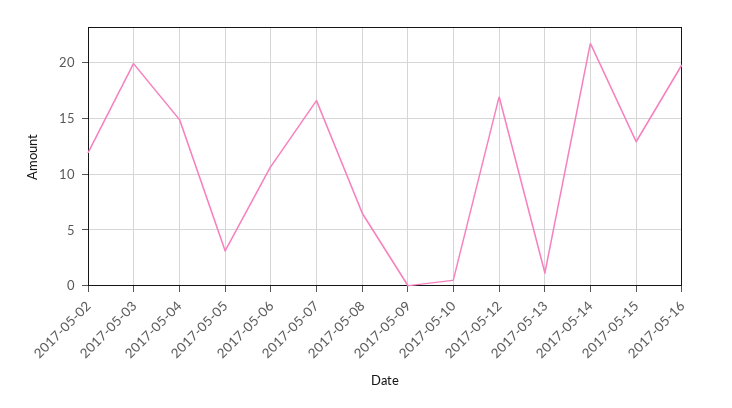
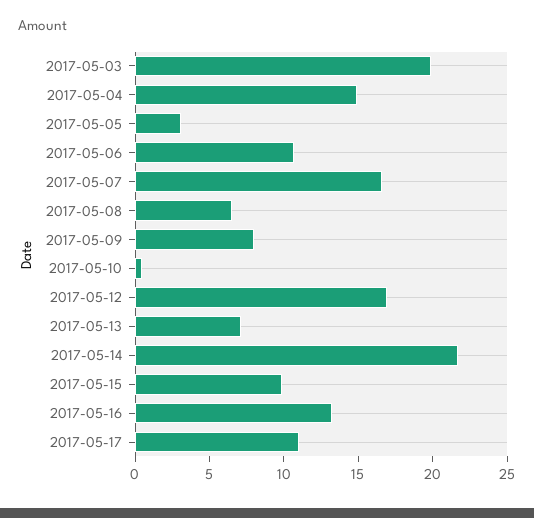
2017-05-02: 12 -> none
2017-05-09: 0 -> 8
2017-05-13: 1 -> 7
2017-05-15: 13 -> 10
2017-05-16: 20 -> 13
2017-05-17: none -> 11

